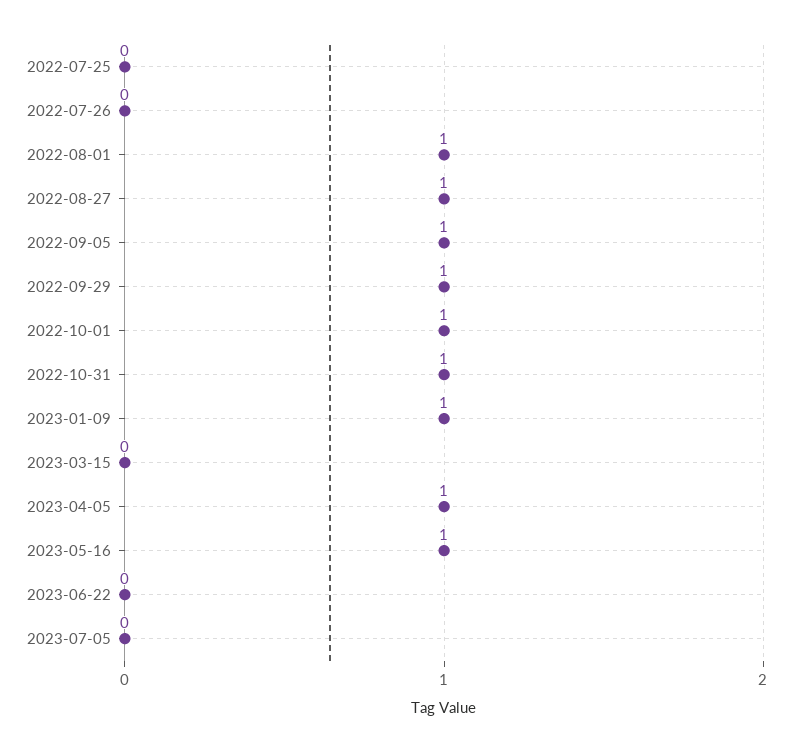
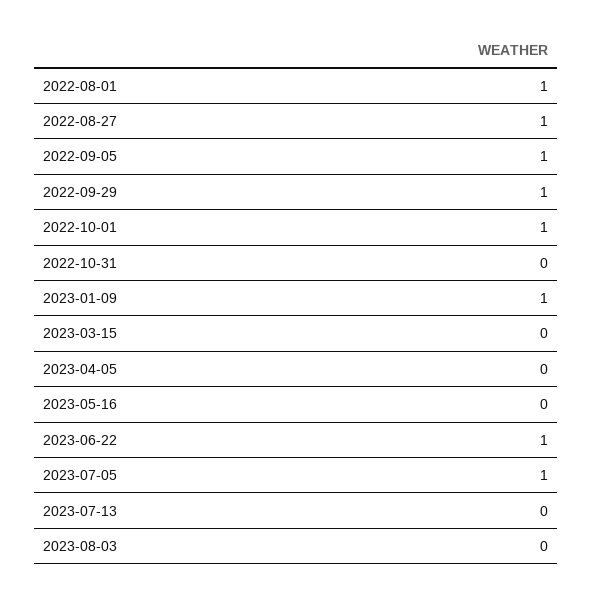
2022-07-25: 0 -> none
2022-07-26: 0 -> none
2022-10-31: 1 -> 0
2023-04-05: 1 -> 0
2023-05-16: 1 -> 0
2023-06-22: 0 -> 1
2023-07-05: 0 -> 1
2023-07-13: none -> 0
2023-08-03: none -> 0

